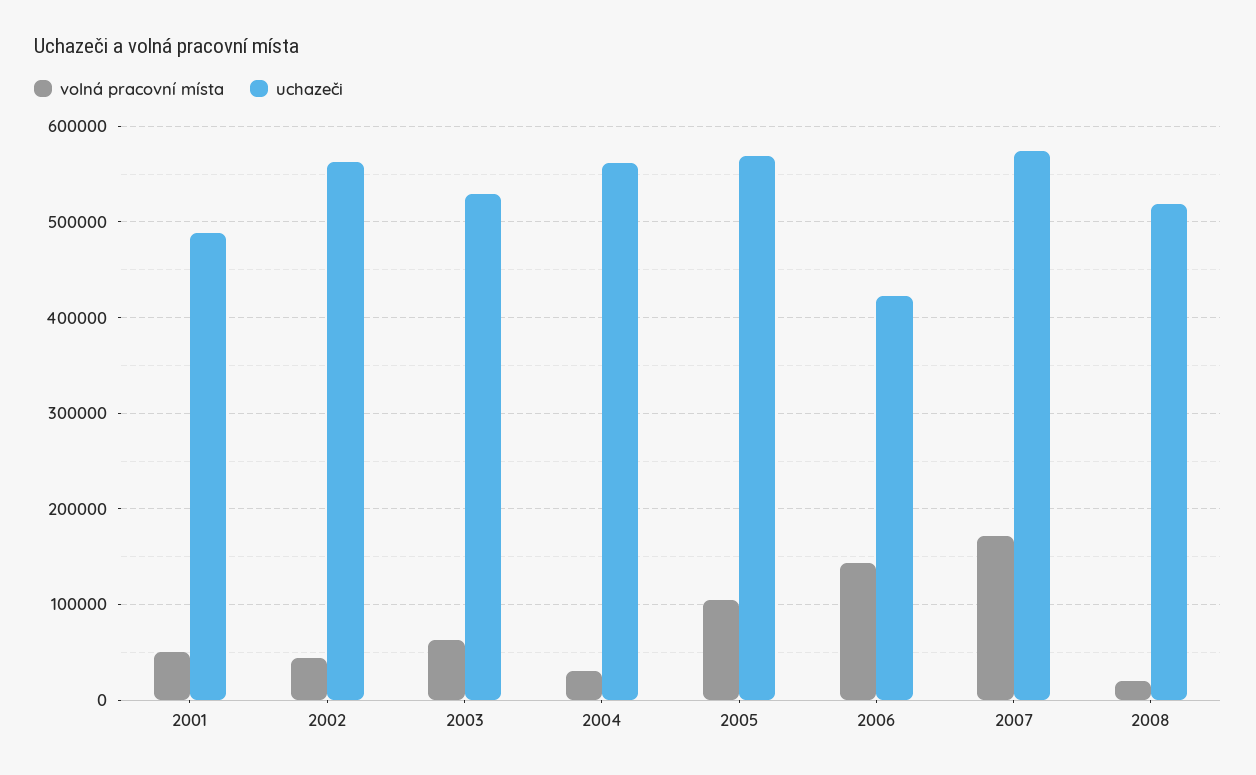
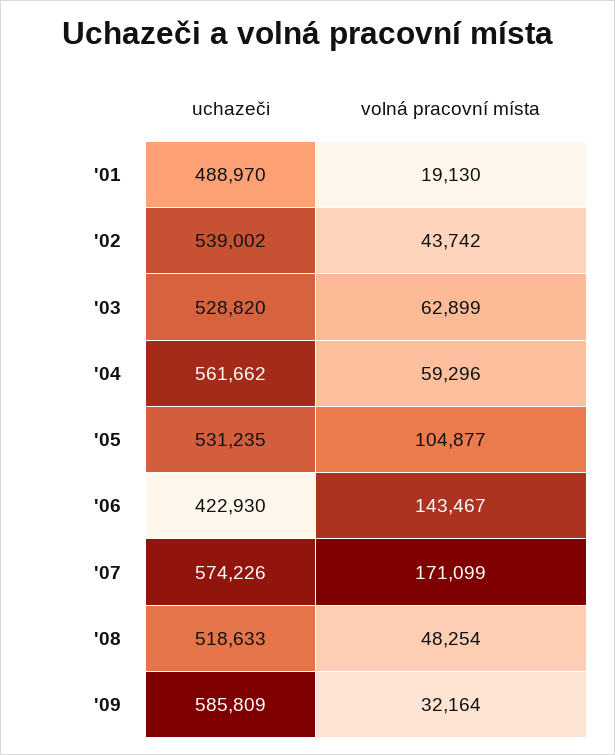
volná pracovní místa, 2001: 50000 -> 19130
uchazeči, 2002: 560000 -> 539002
volná pracovní místa, 2004: 30000 -> 59296
uchazeči, 2005: 570000 -> 531235
volná pracovní místa, 2008: 20000 -> 48254
uchazeči, '09: none -> 585809
volná pracovní místa, '09: none -> 32164

